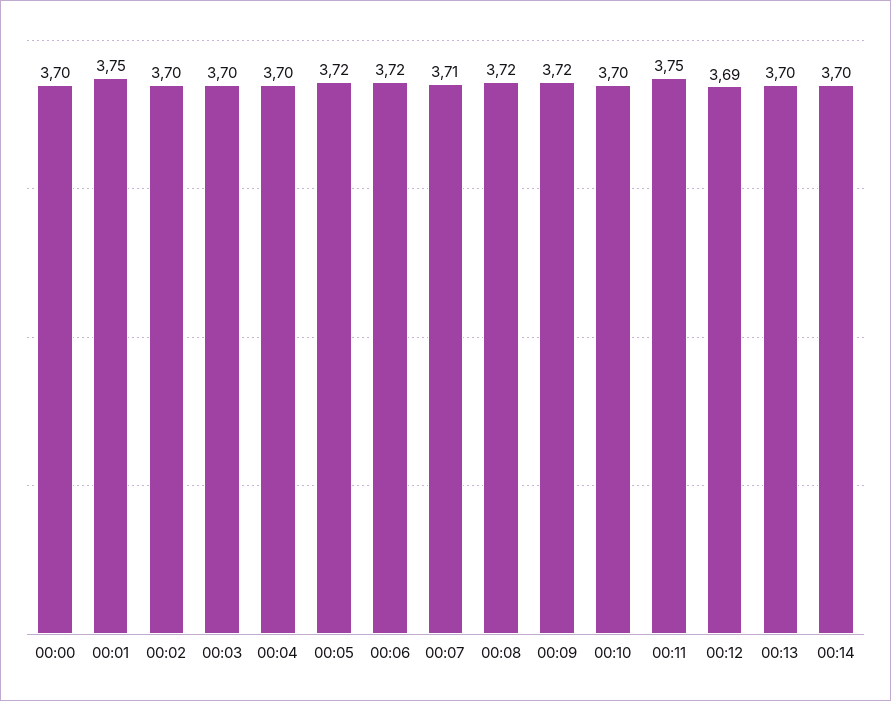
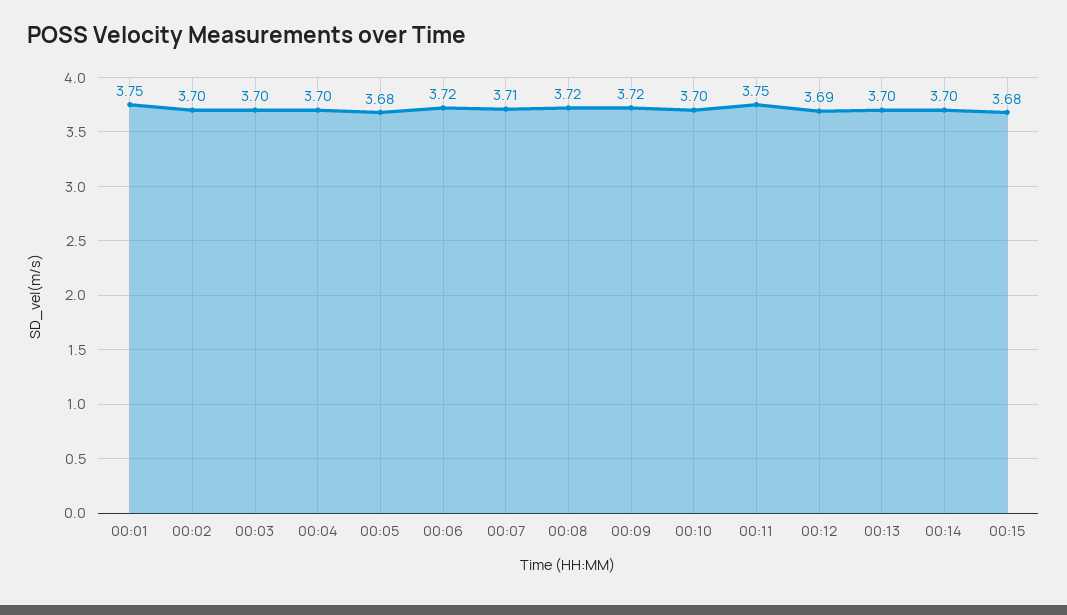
00:00: 3.7 -> none
00:05: 3.72 -> 3.68
00:15: none -> 3.68

